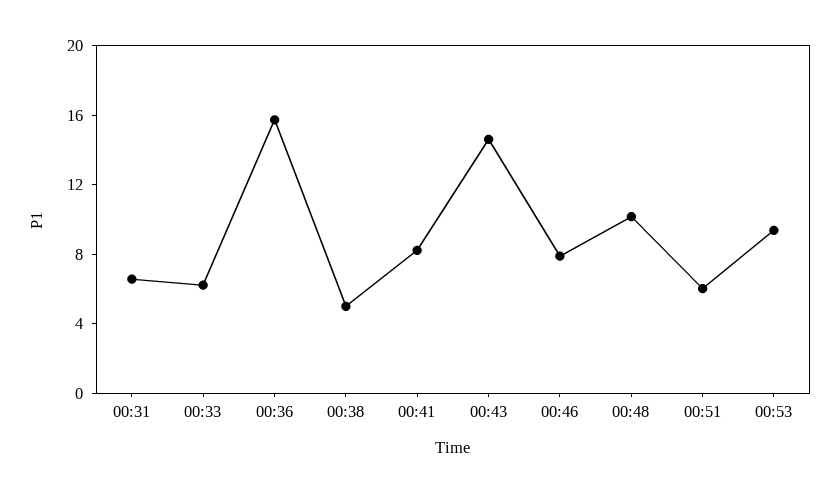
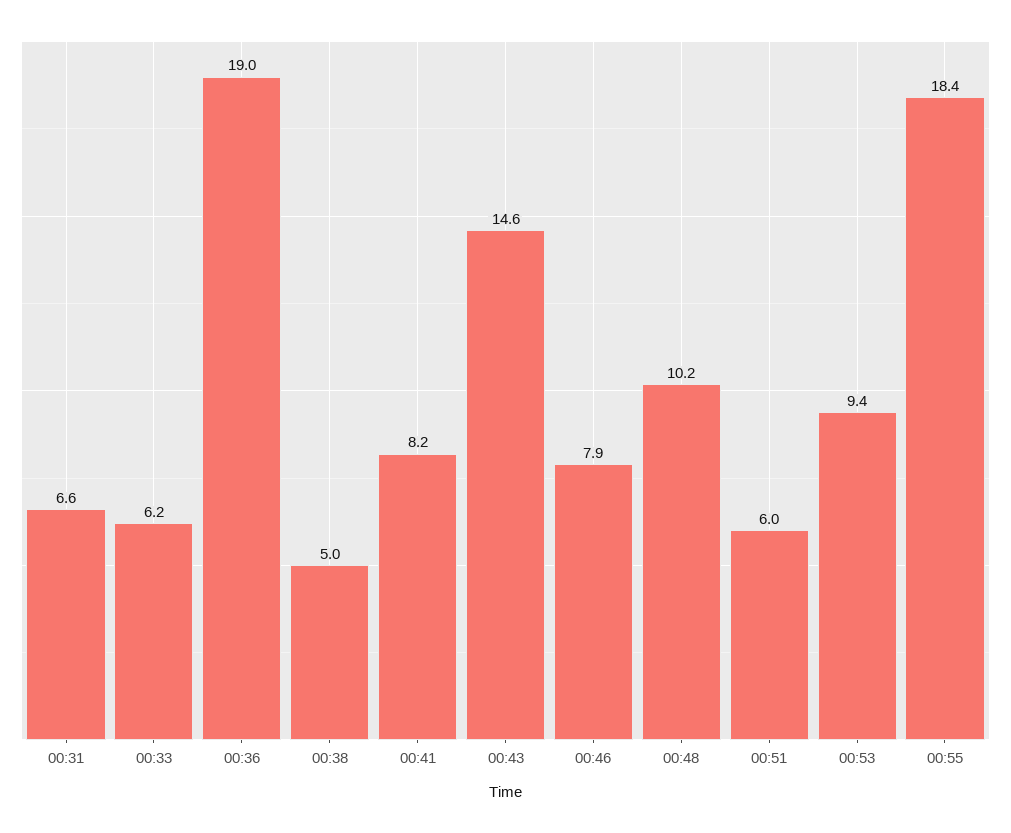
00:36: 16 -> 19
00:55: none -> 18.4

